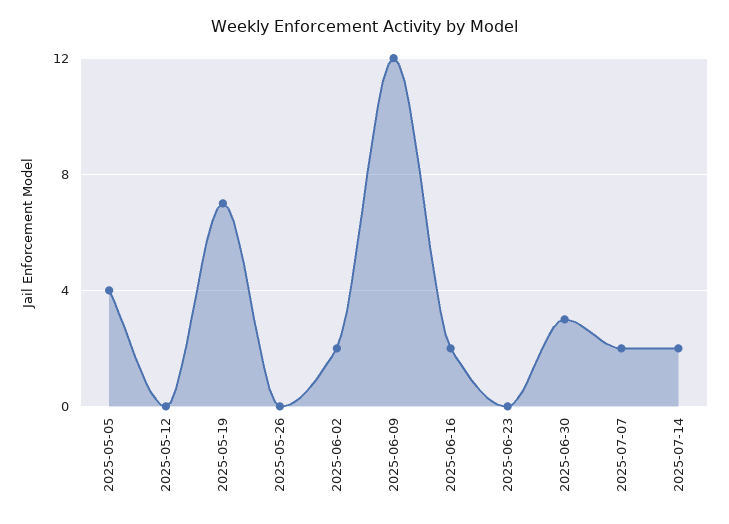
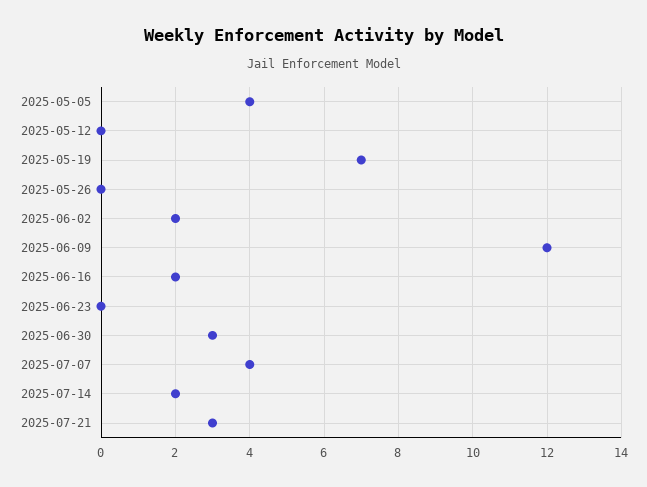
2025-07-07: 2 -> 4
2025-07-21: none -> 3

